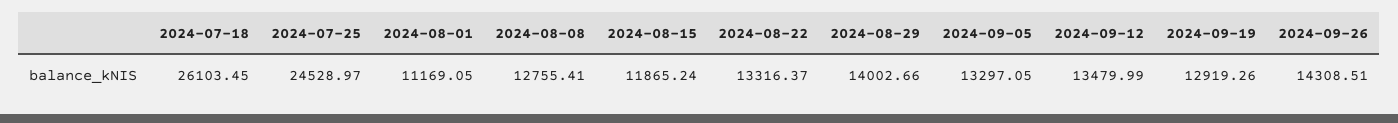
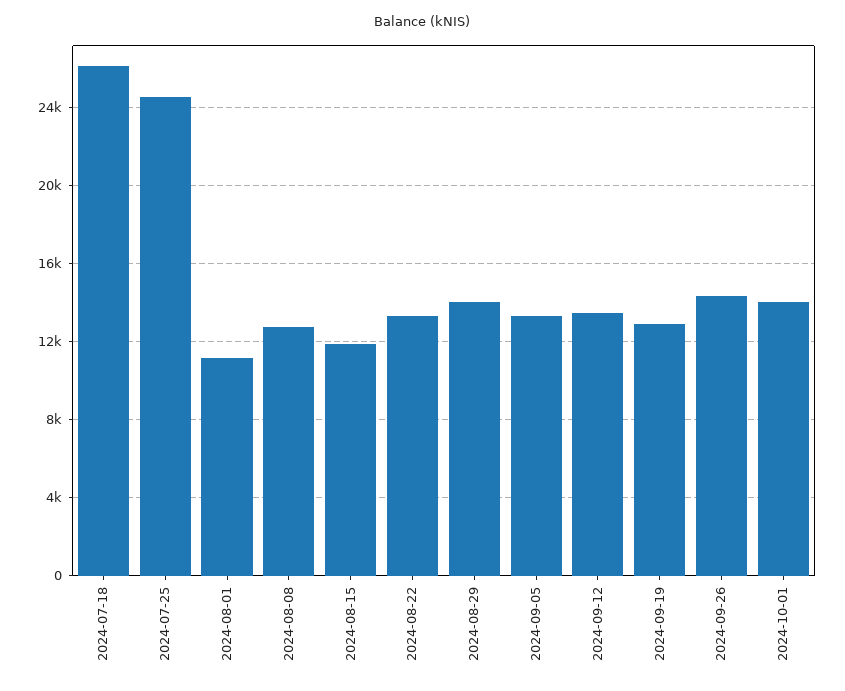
2024-10-01: none -> 14000

